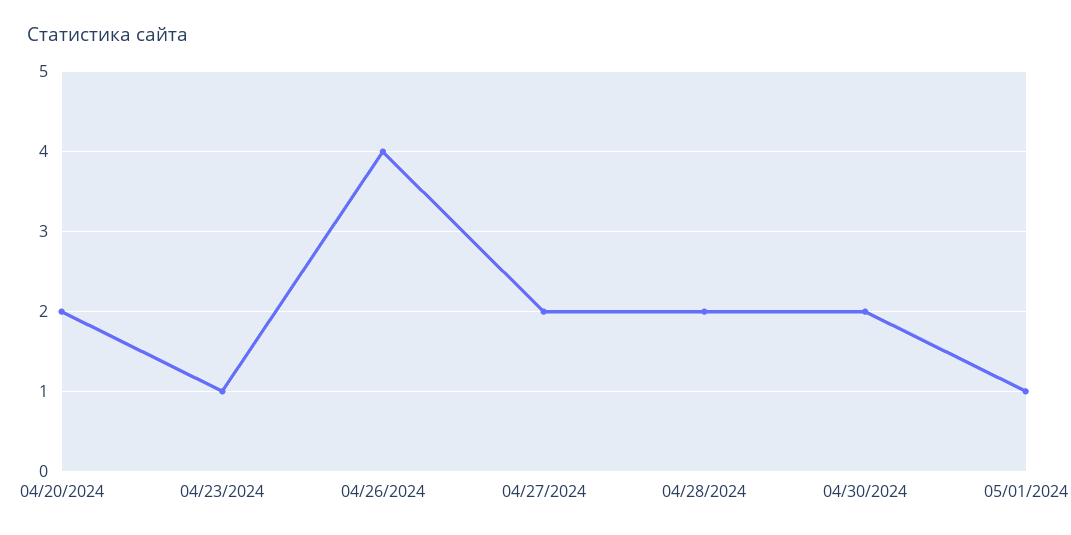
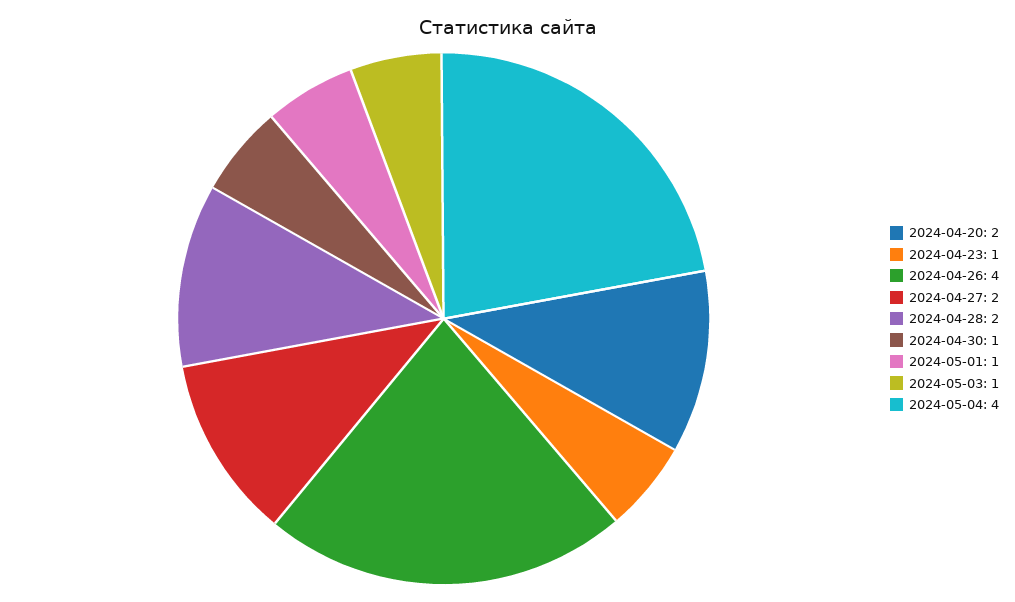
04/30/2024: 2 -> 1
2024-05-03: none -> 1
2024-05-04: none -> 4

